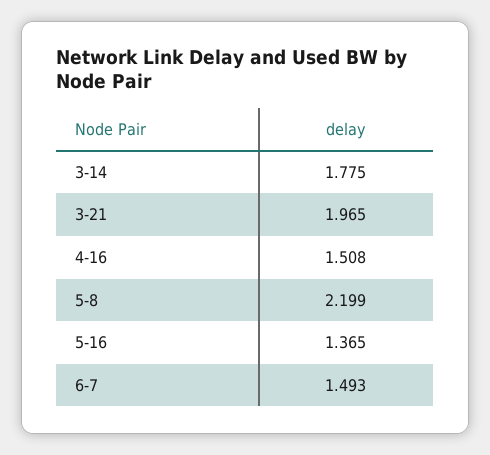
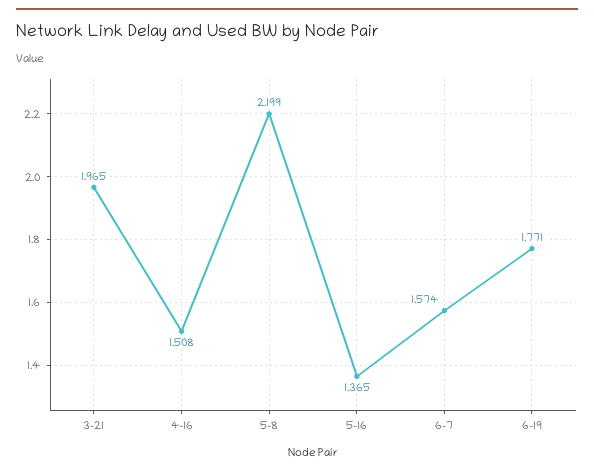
3-14: 1.775 -> none
6-7: 1.493 -> 1.574
6-19: none -> 1.771

